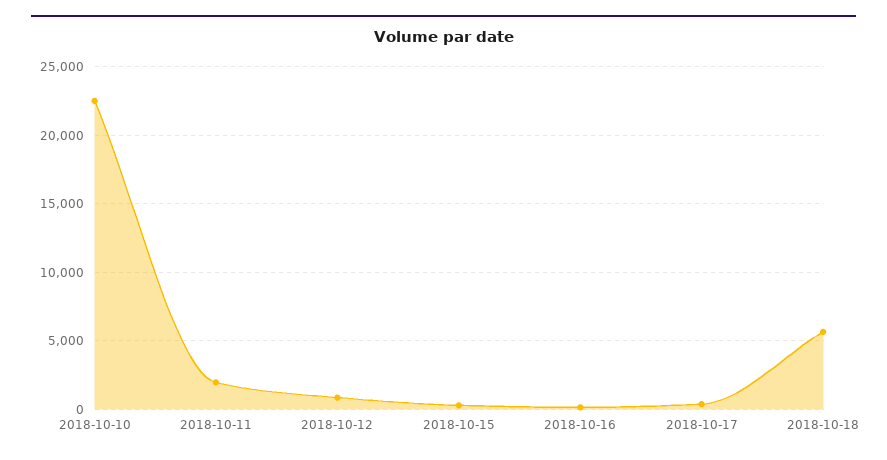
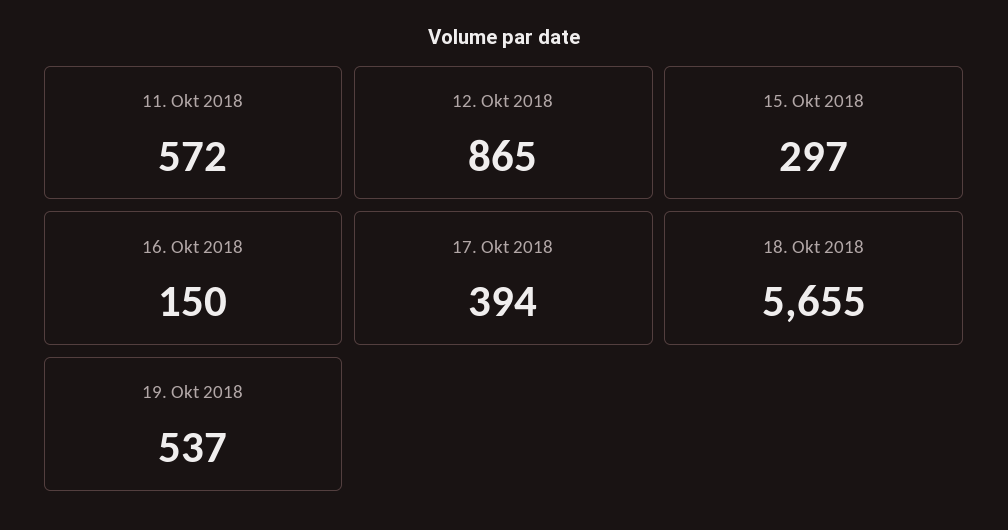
2018-10-10: 22500 -> none
2018-10-11: 2000 -> 572
19. Okt 2018: none -> 537

